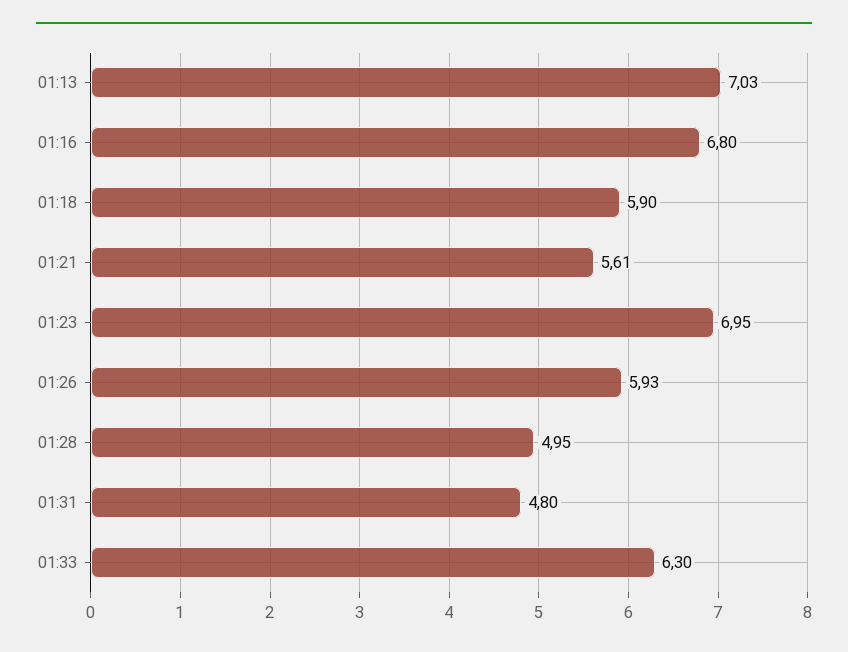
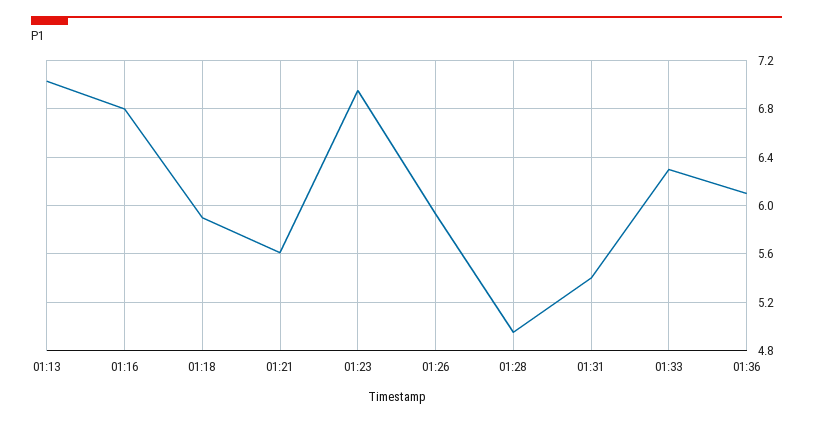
01:31: 4.8 -> 5.4
01:36: none -> 6.1

